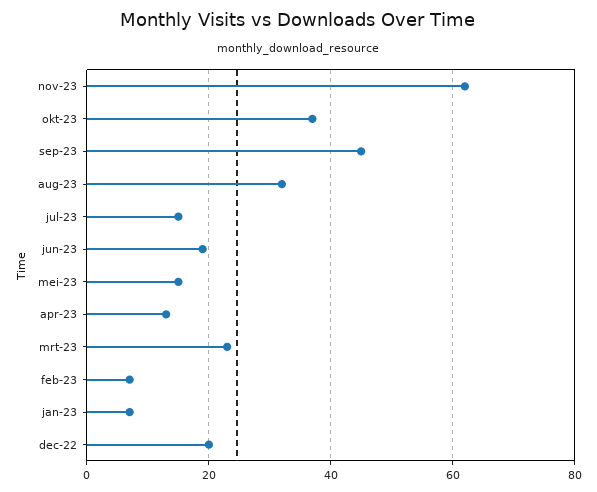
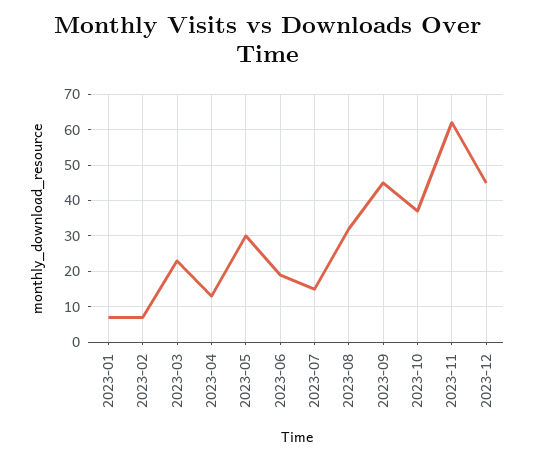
mei-23: 15 -> 30
dec-22: 20 -> none
2023-12: none -> 45

